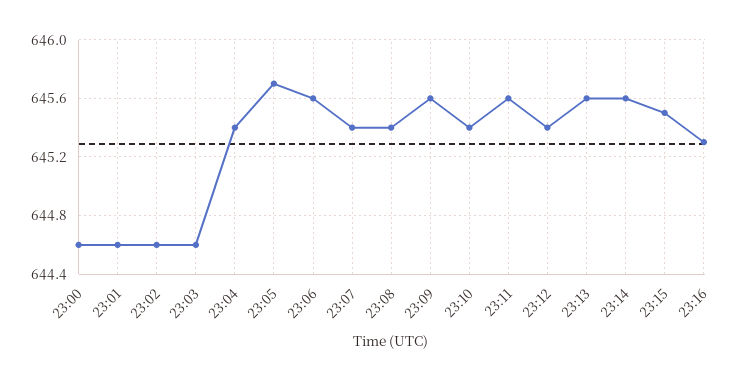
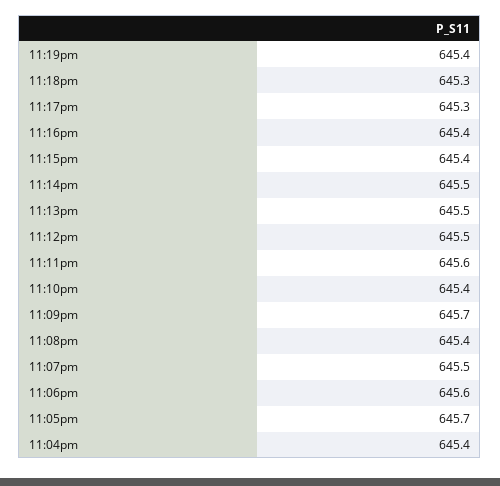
23:00: 644.6 -> none
23:01: 644.6 -> none
23:02: 644.6 -> none
23:03: 644.6 -> none
23:07: 645.4 -> 645.5
23:09: 645.6 -> 645.7
23:12: 645.4 -> 645.5
23:13: 645.6 -> 645.5
23:14: 645.6 -> 645.5
23:15: 645.5 -> 645.4
23:16: 645.3 -> 645.4
11:19pm: none -> 645.4
11:18pm: none -> 645.3
11:17pm: none -> 645.3

